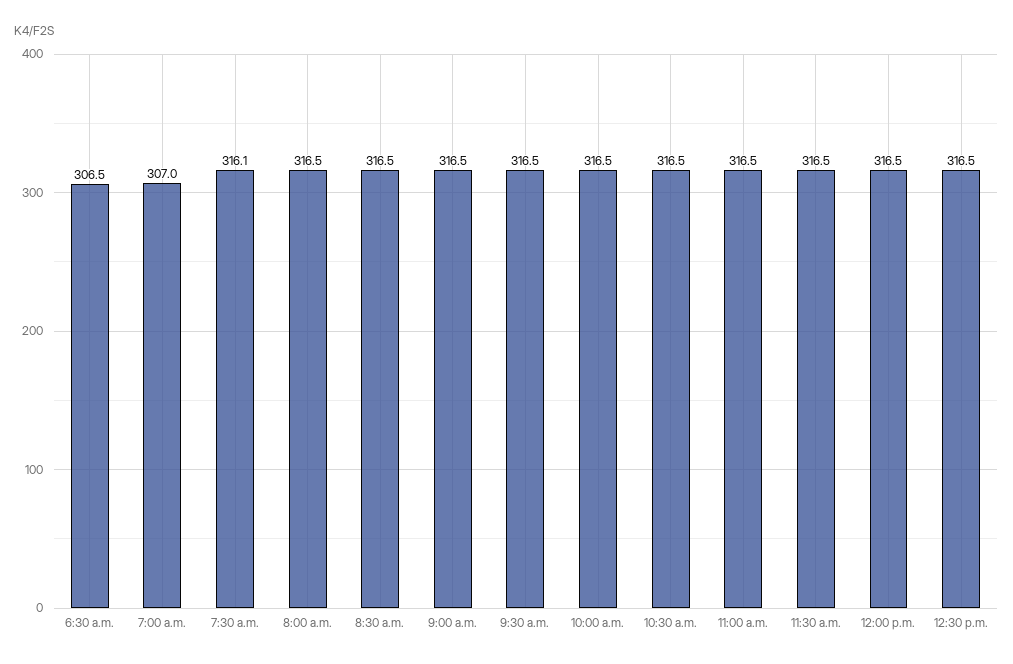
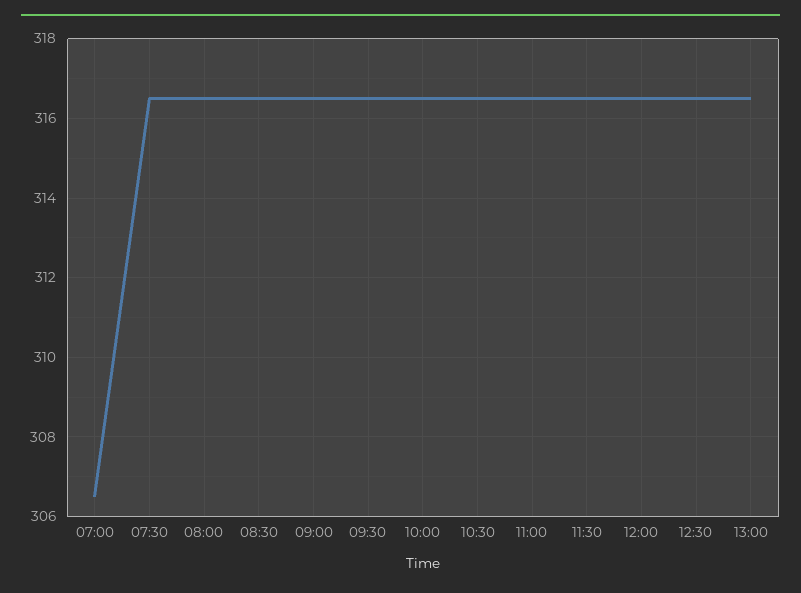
6:30 a.m.: 306.5 -> none
7:00 a.m.: 307 -> 306.5
7:30 a.m.: 316.1 -> 316.5
13:00: none -> 316.5

